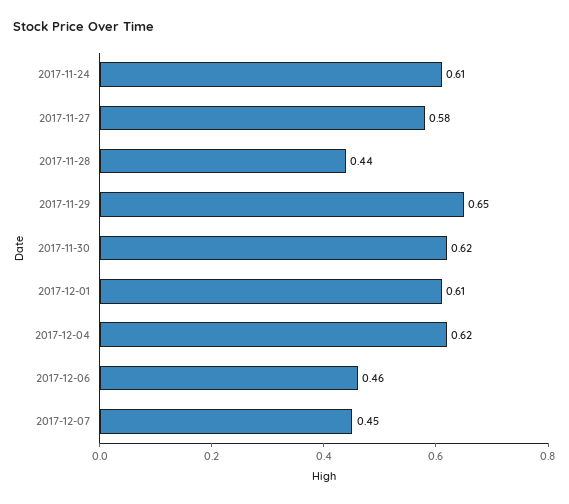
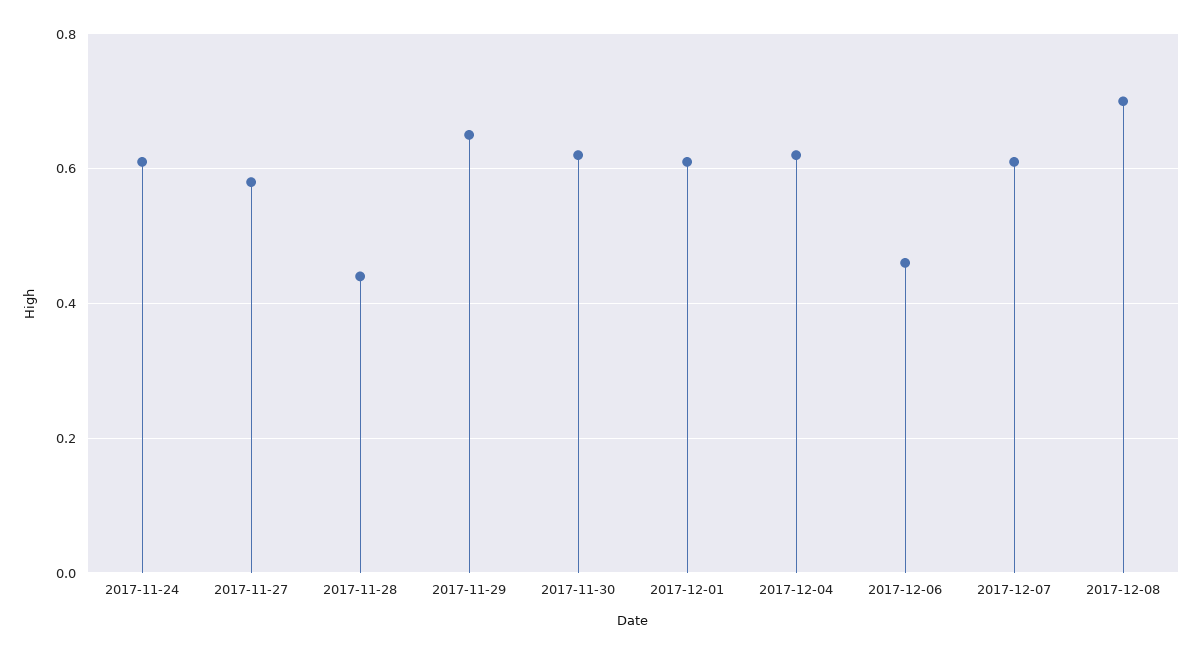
2017-12-07: 0.45 -> 0.6
2017-12-08: none -> 0.7

